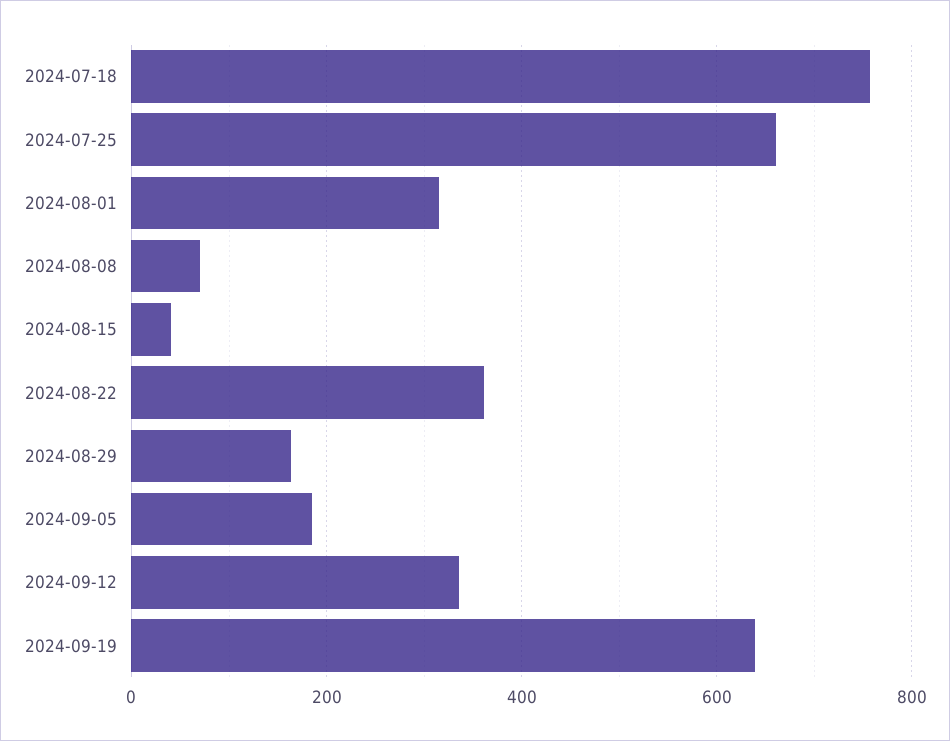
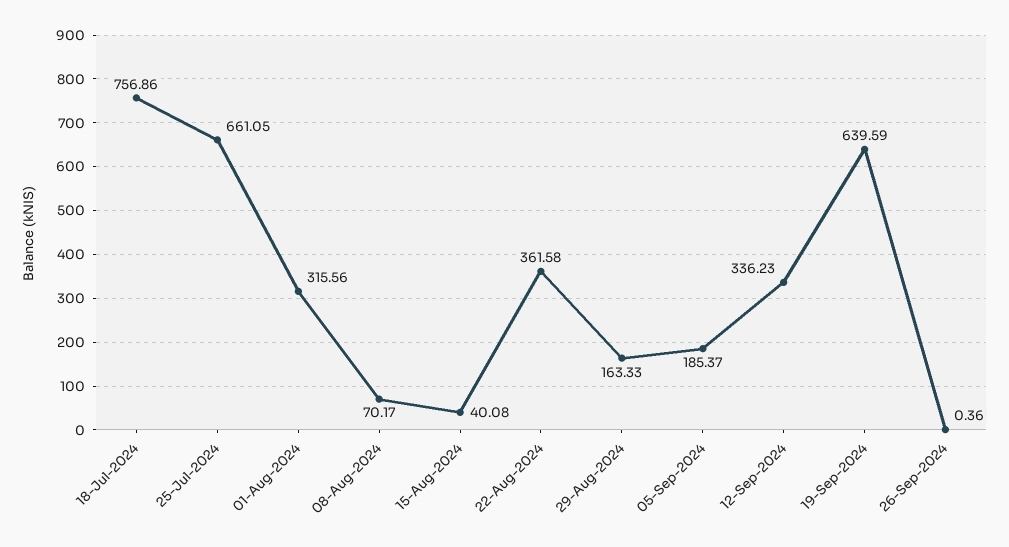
26-Sep-2024: none -> 0.36

